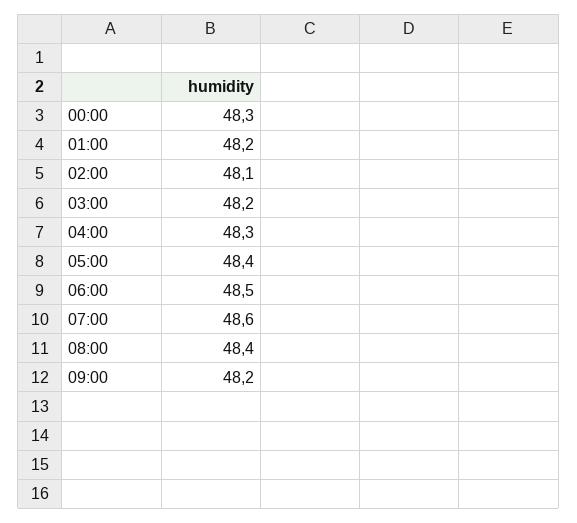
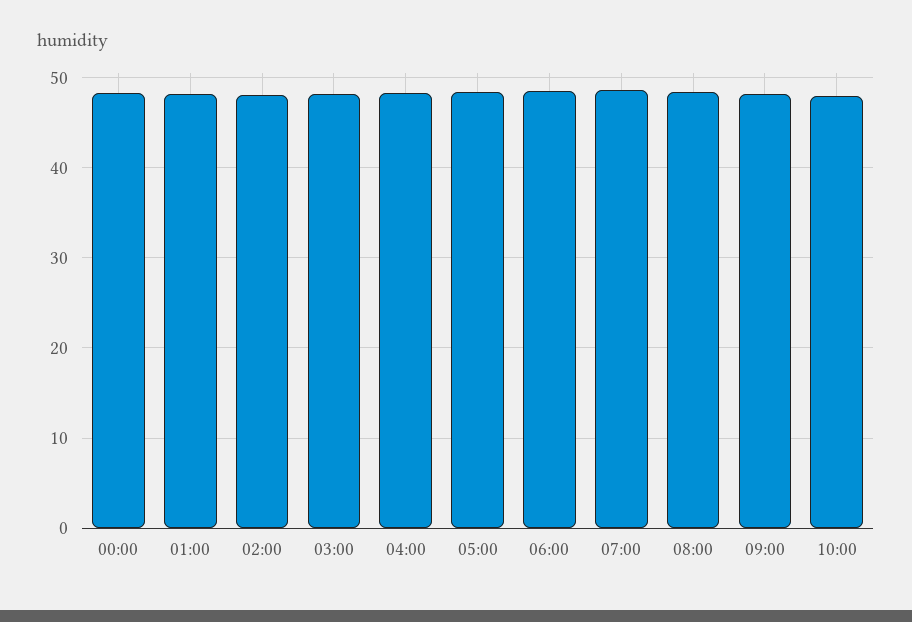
10:00: none -> 48

